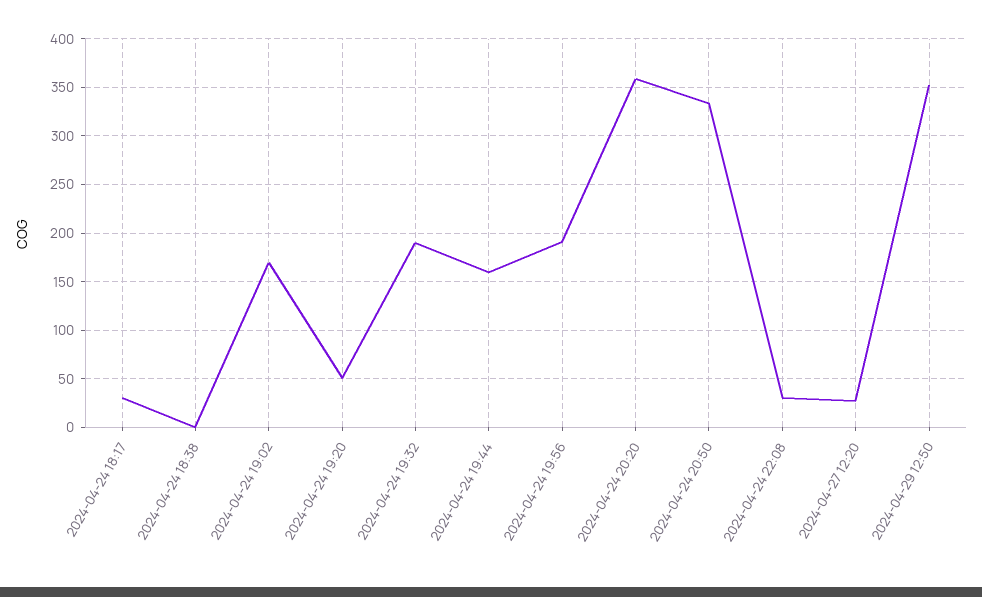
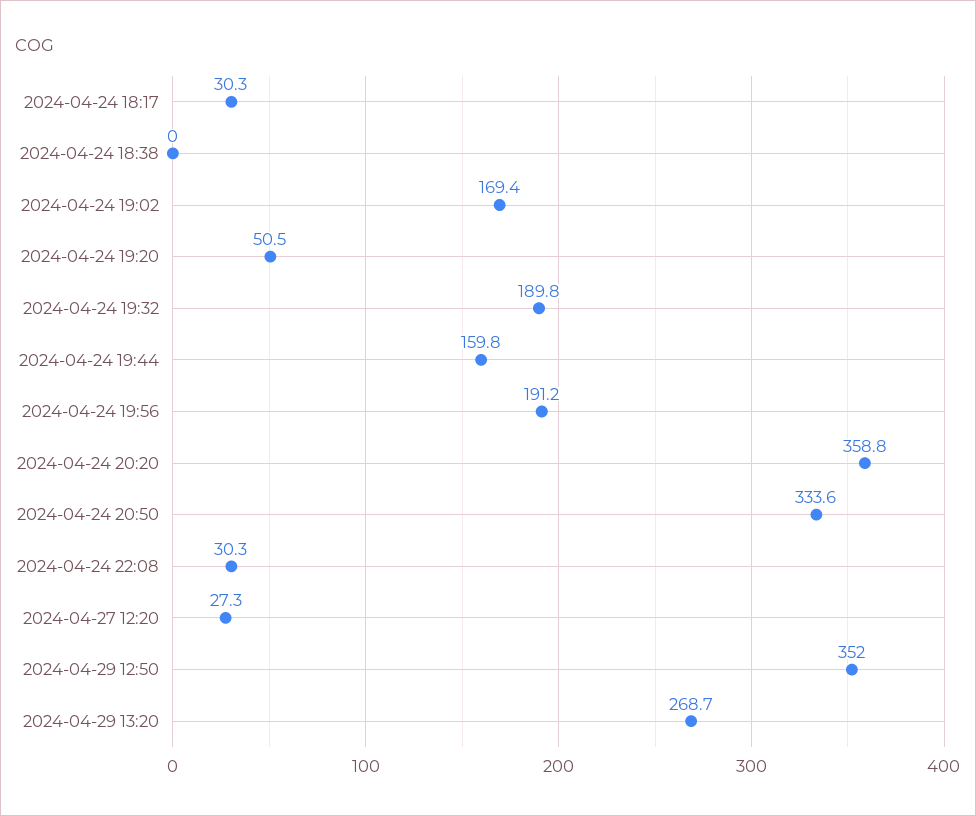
2024-04-29 13:20: none -> 268.7

